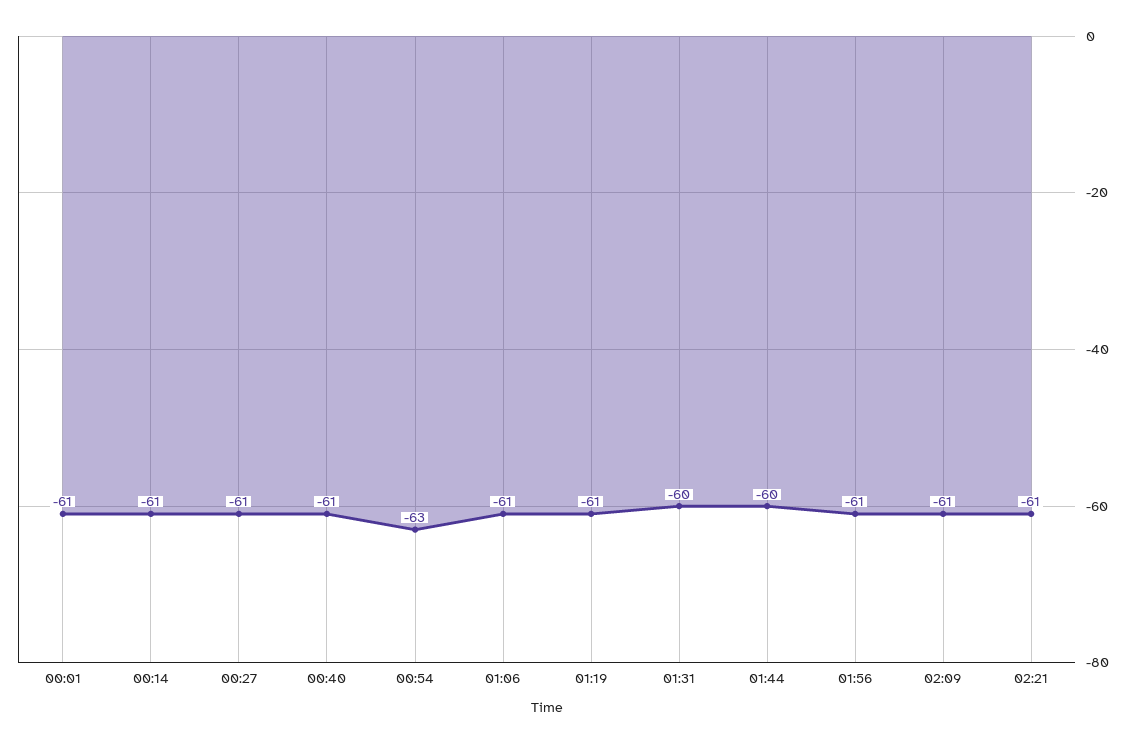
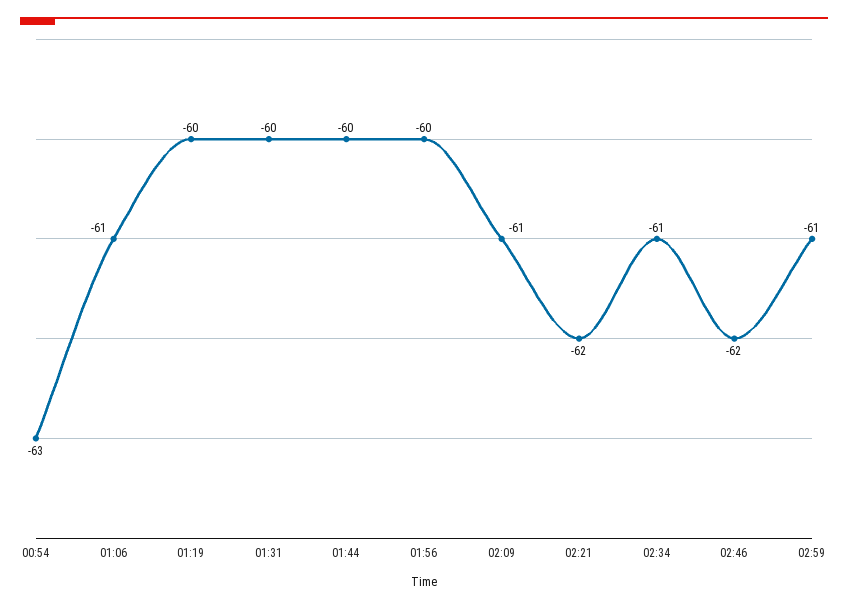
00:01: -61 -> none
00:14: -61 -> none
00:27: -61 -> none
00:40: -61 -> none
01:19: -61 -> -60
01:56: -61 -> -60
02:21: -61 -> -62
02:34: none -> -61
02:46: none -> -62
02:59: none -> -61

